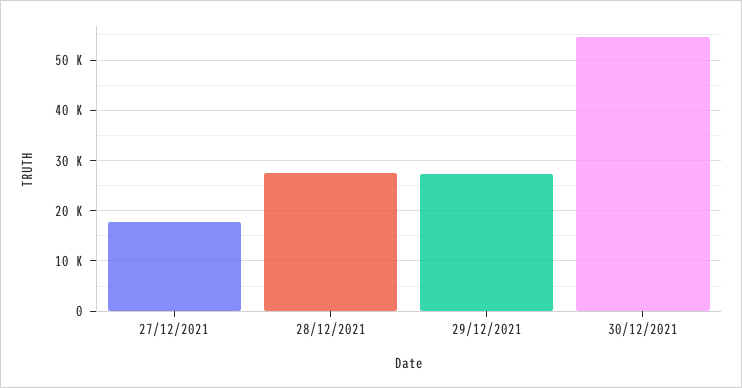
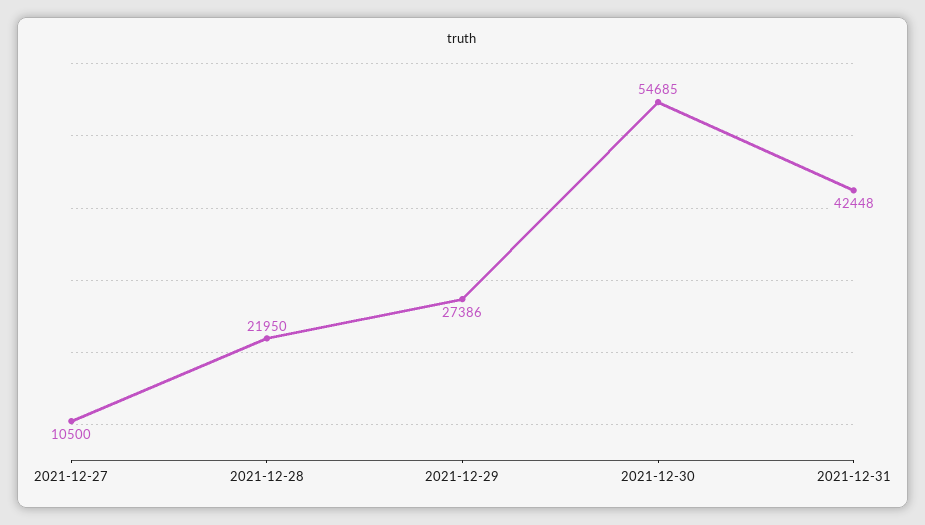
27/12/2021: 18000 -> 10500
28/12/2021: 28000 -> 21950
2021-12-31: none -> 42448

